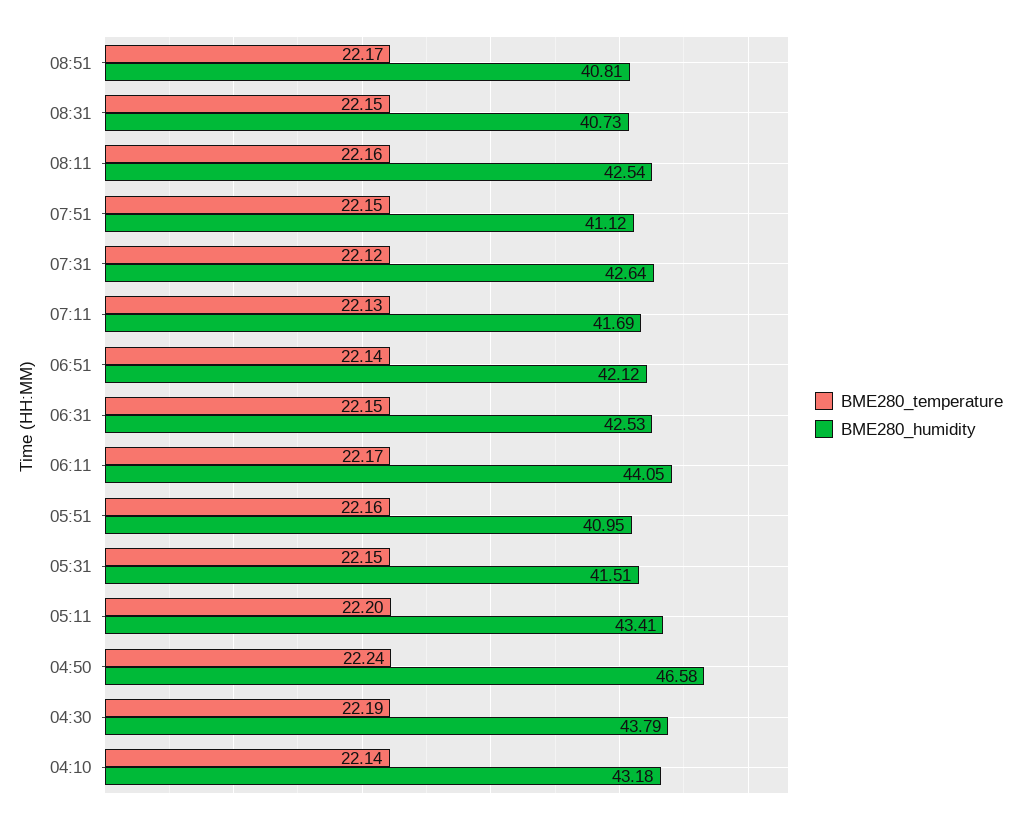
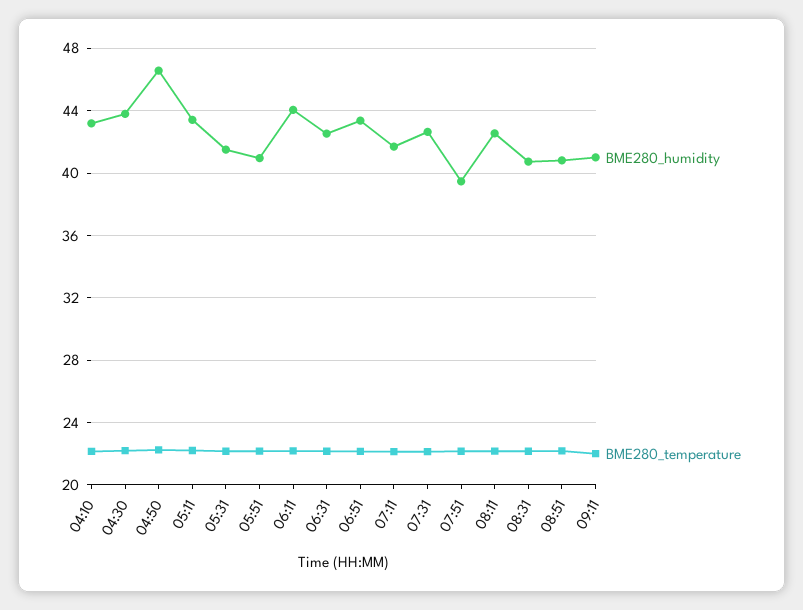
BME280_humidity, 07:51: 41.12 -> 39.5
BME280_humidity, 06:51: 42.12 -> 43.5
BME280_humidity, 09:11: none -> 41
BME280_temperature, 09:11: none -> 22

